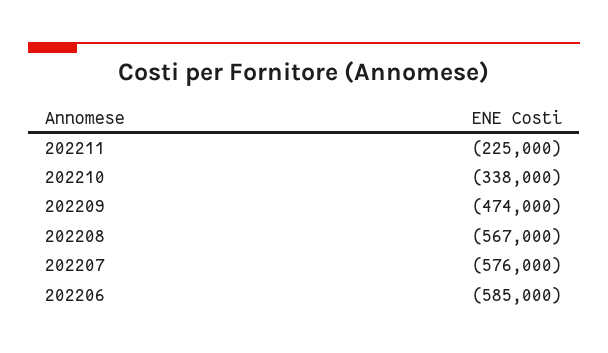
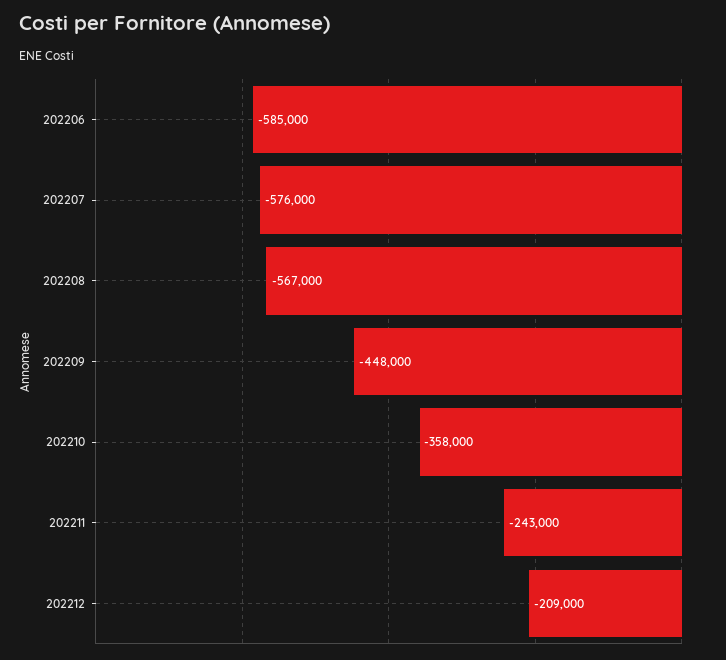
202211: -225000 -> -243000
202210: -338000 -> -358000
202209: -474000 -> -448000
202212: none -> -209000

